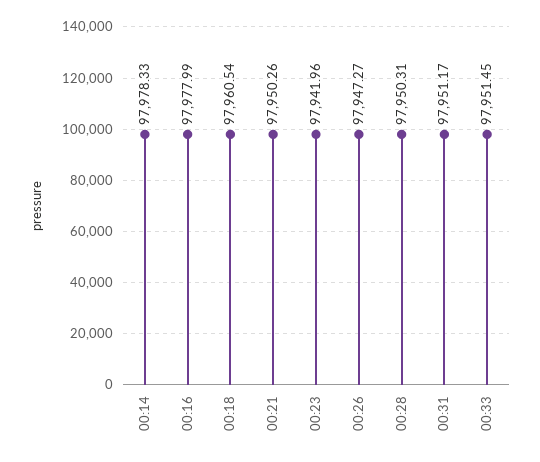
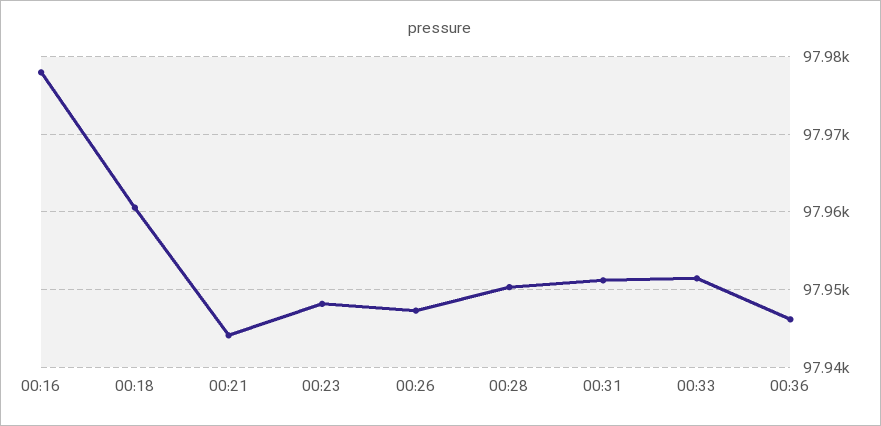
00:14: 97978.33 -> none
00:21: 97950.26 -> 97944
00:23: 97941.96 -> 97948
00:36: none -> 97946

